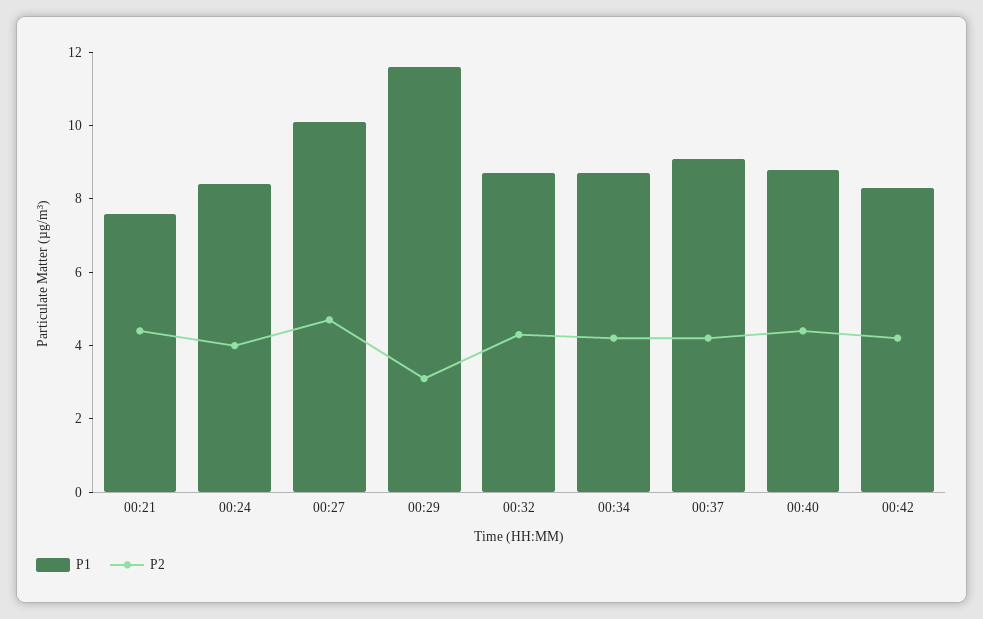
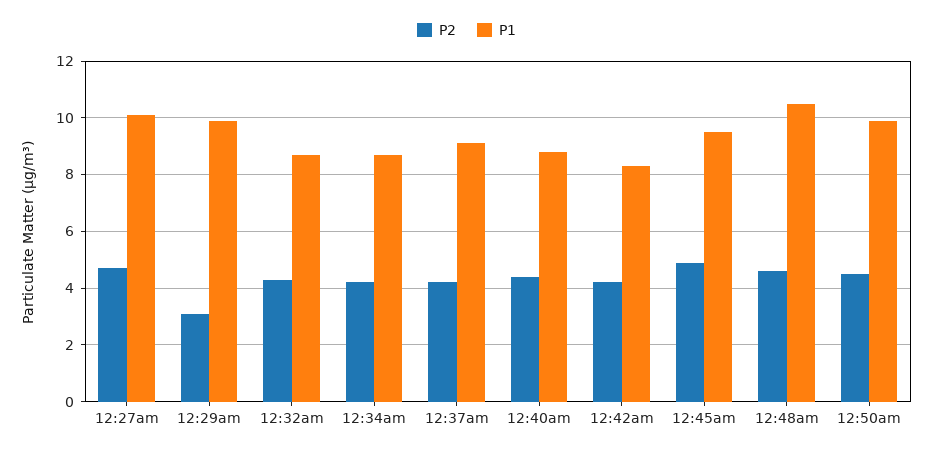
P1, 00:21: 7.5 -> none
P2, 00:21: 4.5 -> none
P1, 00:24: 8.5 -> none
P2, 00:24: 4 -> none
P1, 00:29: 11.5 -> 10
P2, 12:45am: none -> 5
P1, 12:45am: none -> 9.5
P2, 12:48am: none -> 4.5
P1, 12:48am: none -> 10.5
P2, 12:50am: none -> 4.5
P1, 12:50am: none -> 10

